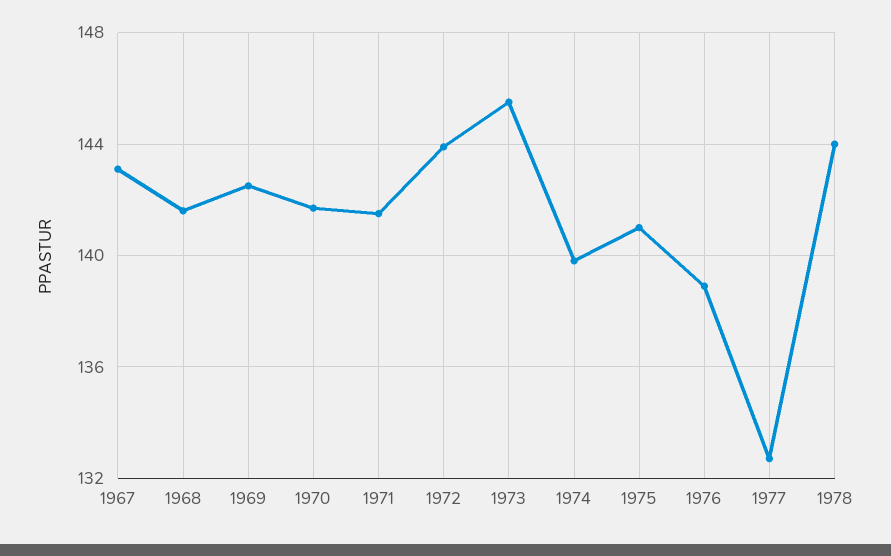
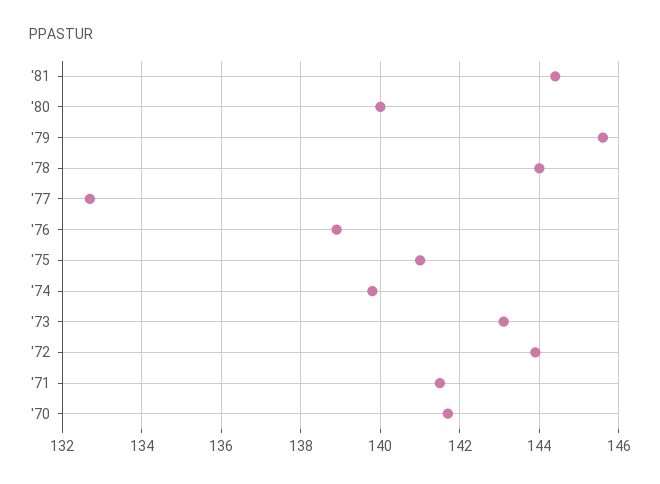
1967: 143 -> none
1968: 141.5 -> none
1969: 142.5 -> none
1973: 145.5 -> 143
'81: none -> 144.5
'80: none -> 140
'79: none -> 145.5

